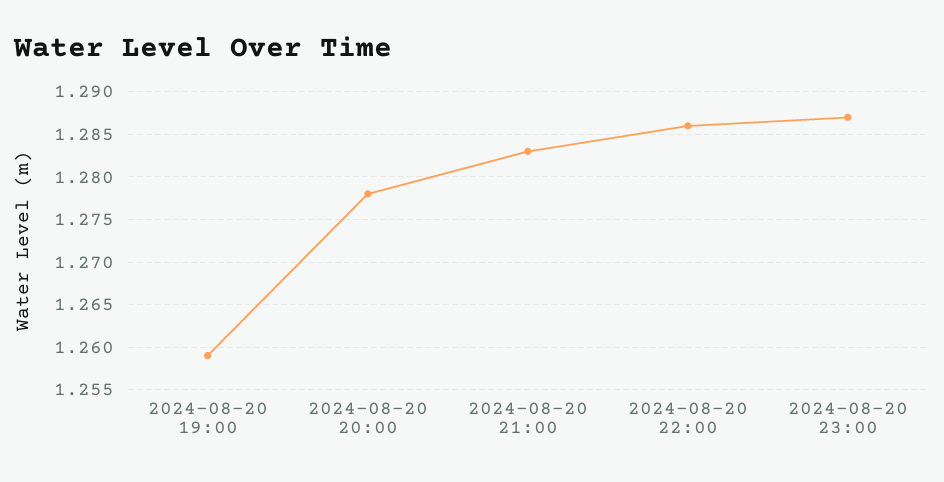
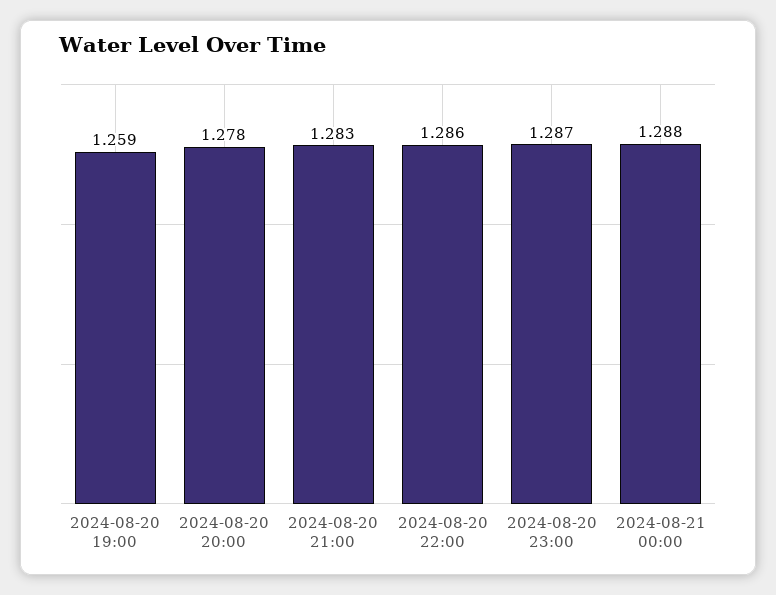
2024-08-21 00:00: none -> 1.288

